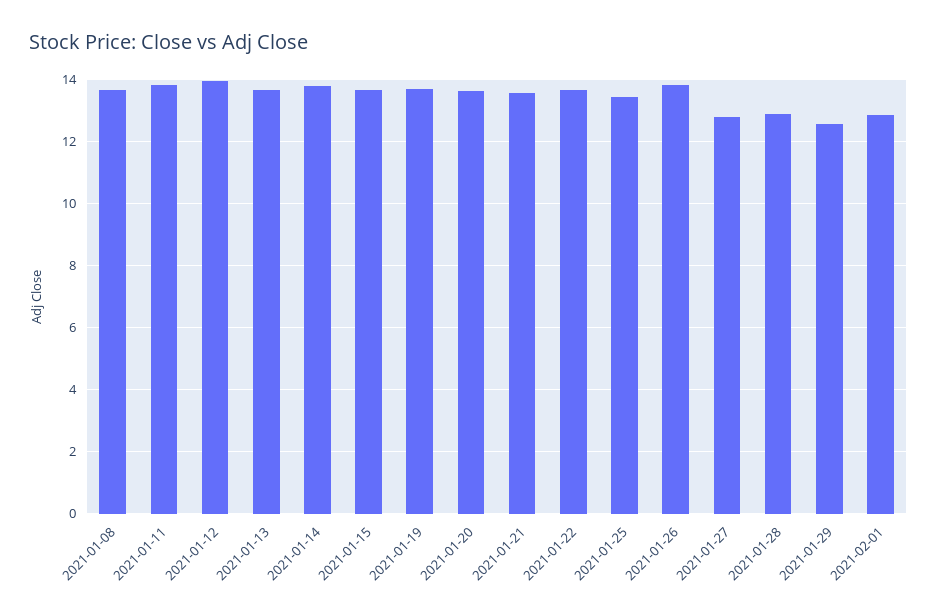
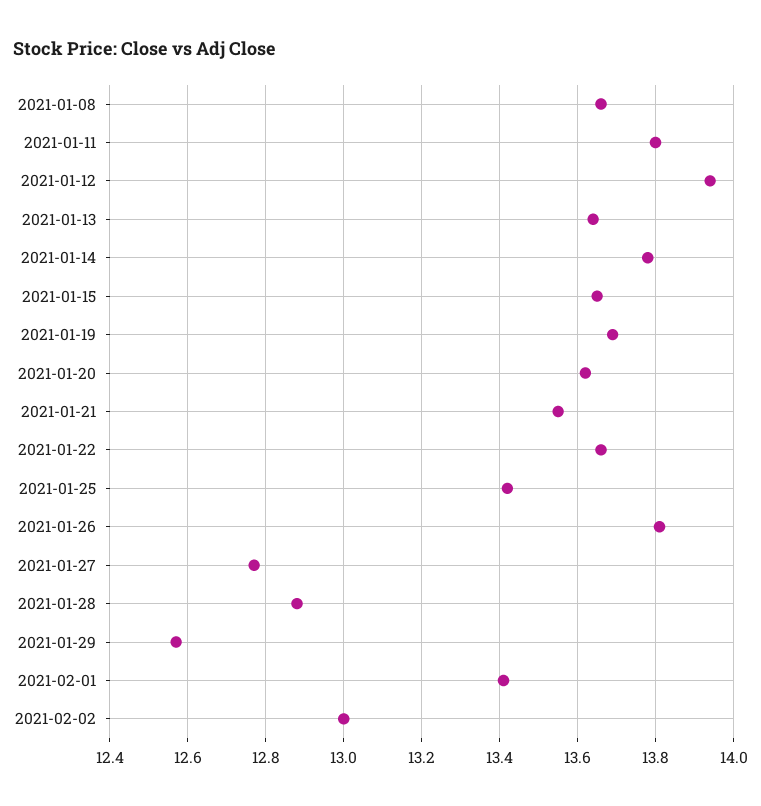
2021-02-01: 12.8 -> 13.4
2021-02-02: none -> 13

